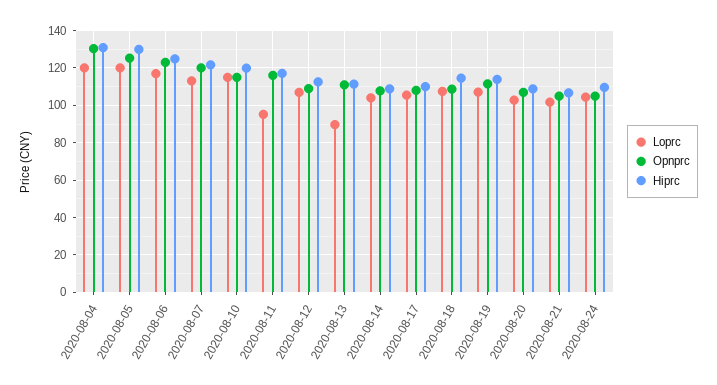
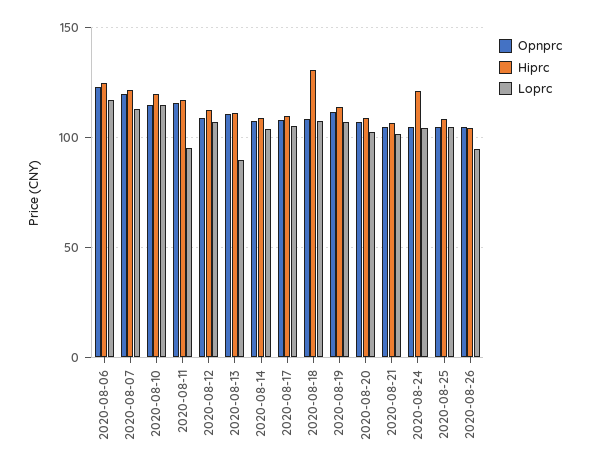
Loprc, 2020-08-04: 120 -> none
Opnprc, 2020-08-04: 130 -> none
Hiprc, 2020-08-04: 130 -> none
Loprc, 2020-08-05: 120 -> none
Opnprc, 2020-08-05: 125 -> none
Hiprc, 2020-08-05: 130 -> none
Hiprc, 2020-08-18: 115 -> 130
Hiprc, 2020-08-24: 110 -> 120
Opnprc, 2020-08-25: none -> 105
Hiprc, 2020-08-25: none -> 110
Loprc, 2020-08-25: none -> 105
Opnprc, 2020-08-26: none -> 105
Hiprc, 2020-08-26: none -> 105
Loprc, 2020-08-26: none -> 95

